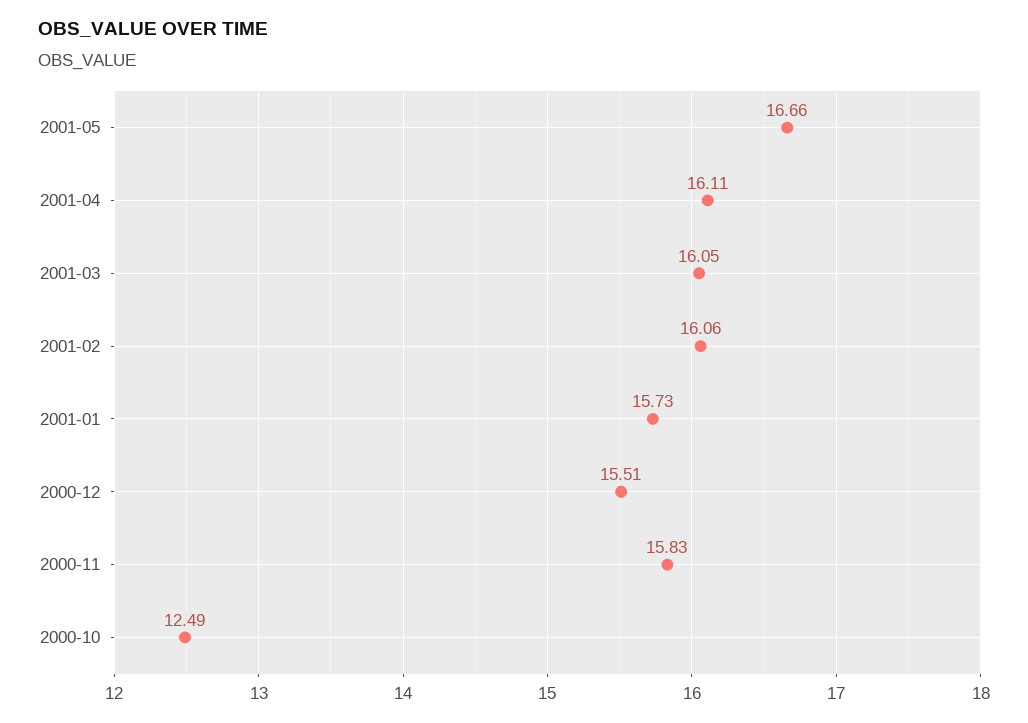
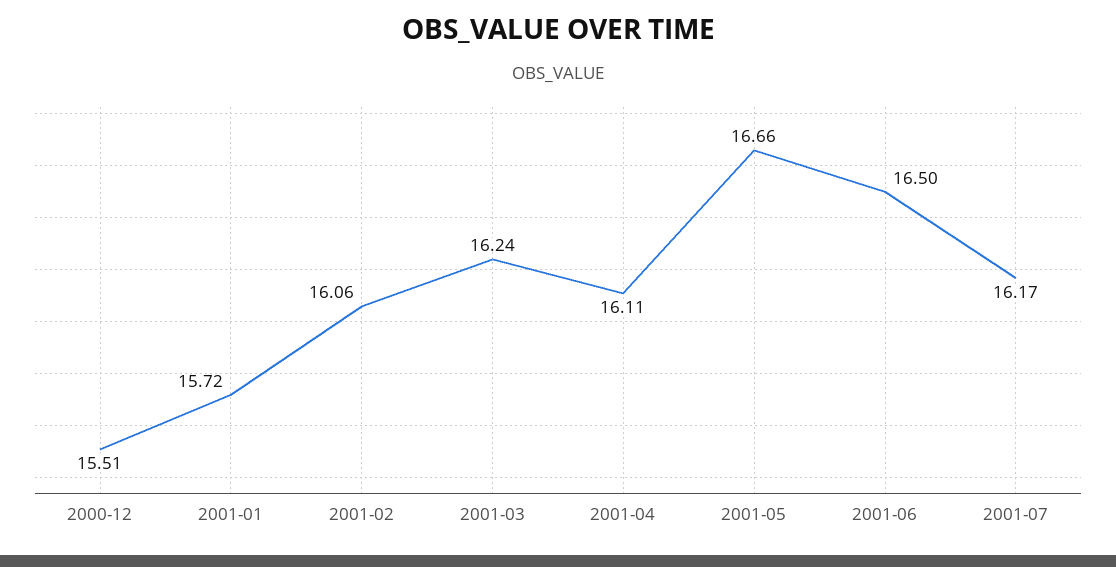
2001-03: 16.05 -> 16.24
2001-01: 15.73 -> 15.72
2000-11: 15.83 -> none
2000-10: 12.49 -> none
2001-06: none -> 16.5
2001-07: none -> 16.17

